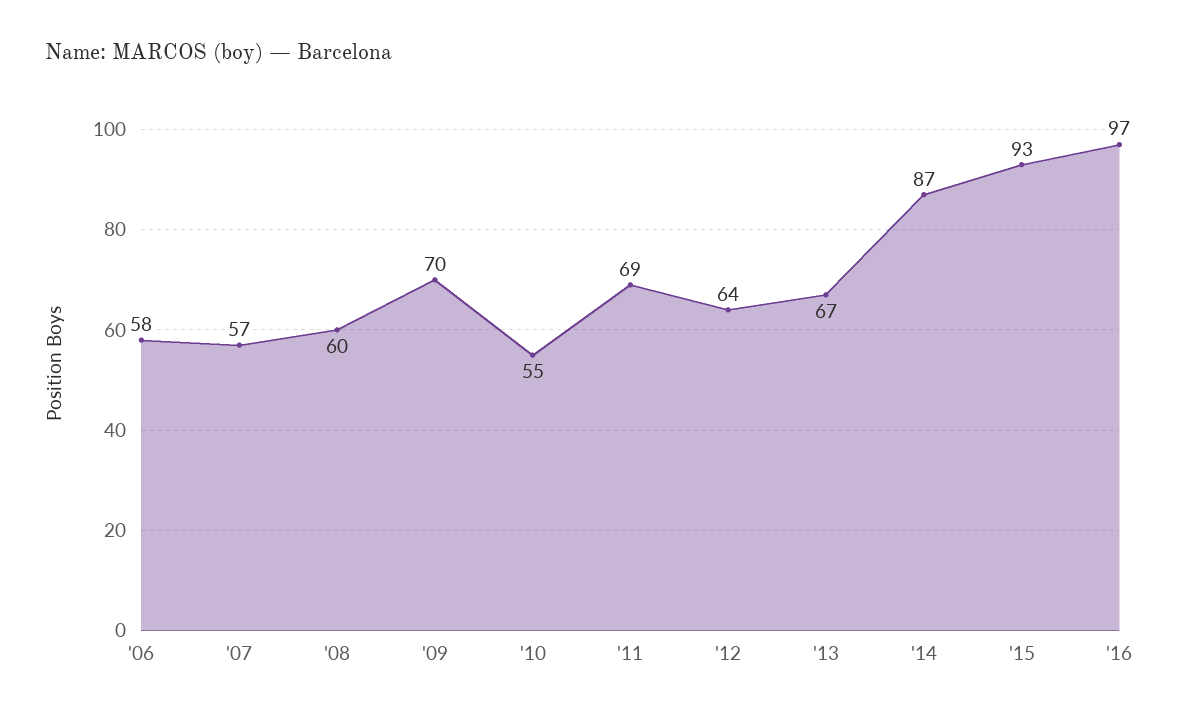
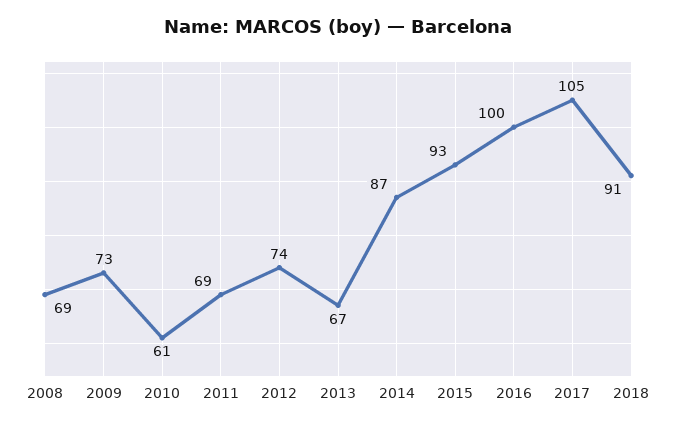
'06: 58 -> none
'07: 57 -> none
'08: 60 -> 69
'09: 70 -> 73
'10: 55 -> 61
'12: 64 -> 74
'16: 97 -> 100
2017: none -> 105
2018: none -> 91

